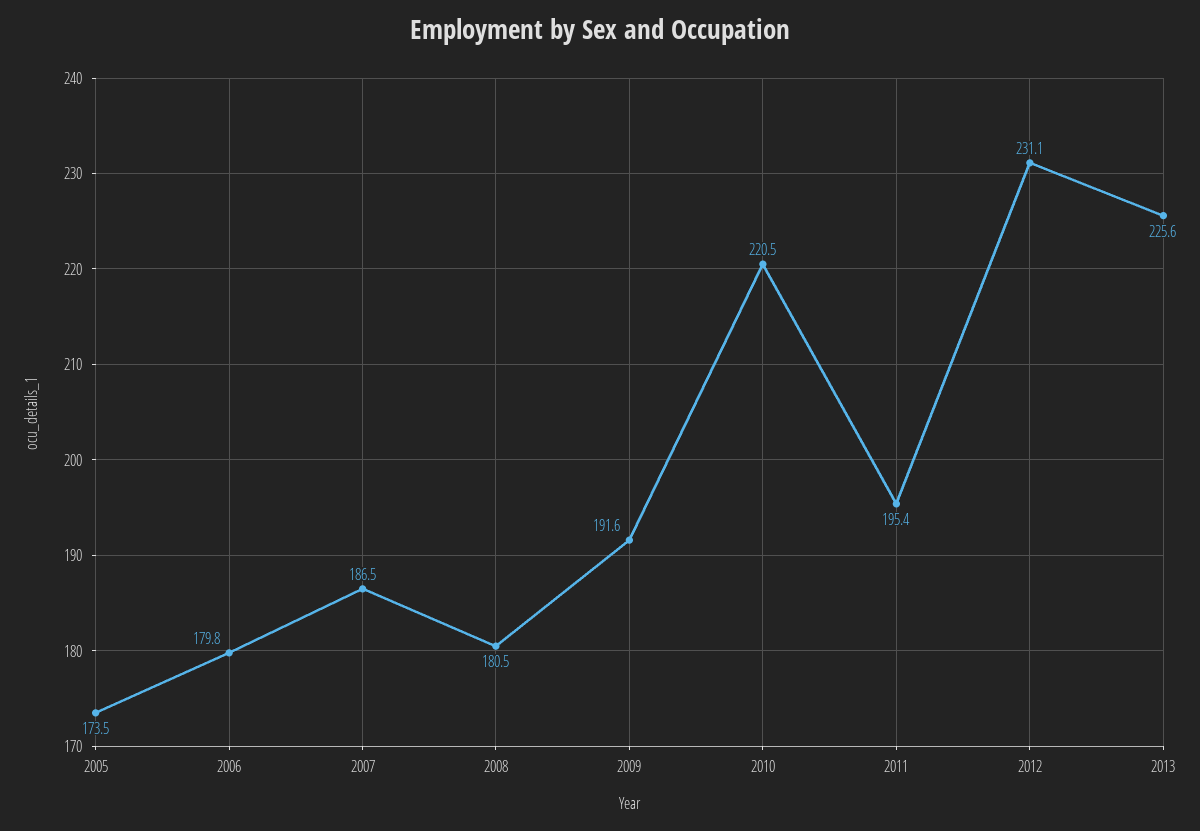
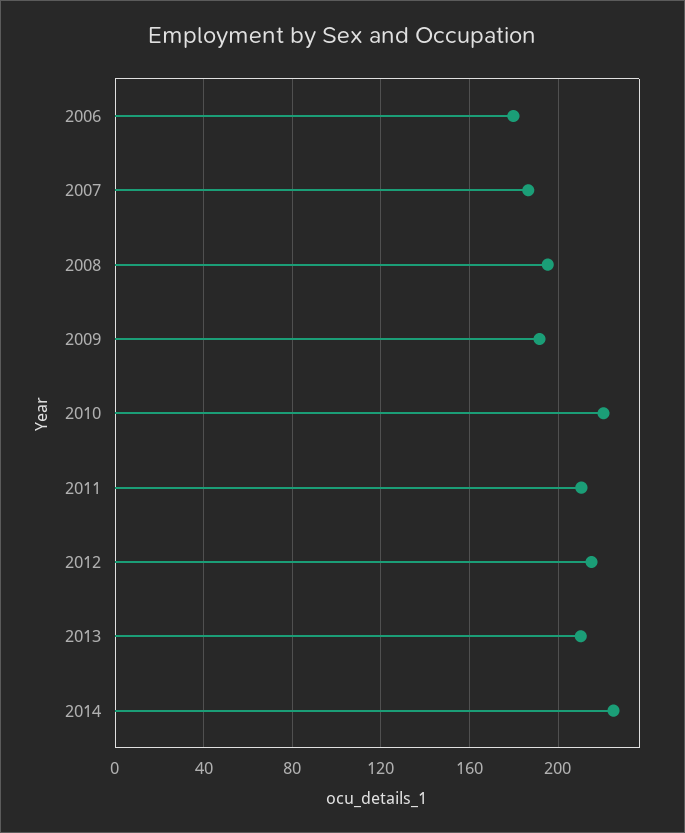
2005: 173.5 -> none
2008: 180.5 -> 195
2011: 195.4 -> 210
2012: 231.1 -> 215
2013: 225.6 -> 210
2014: none -> 225

